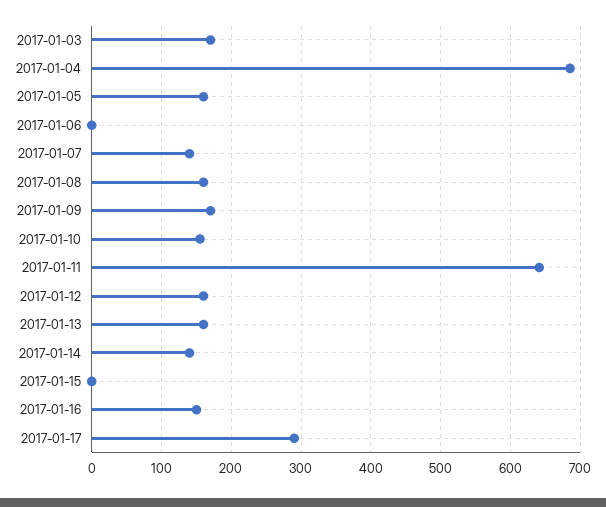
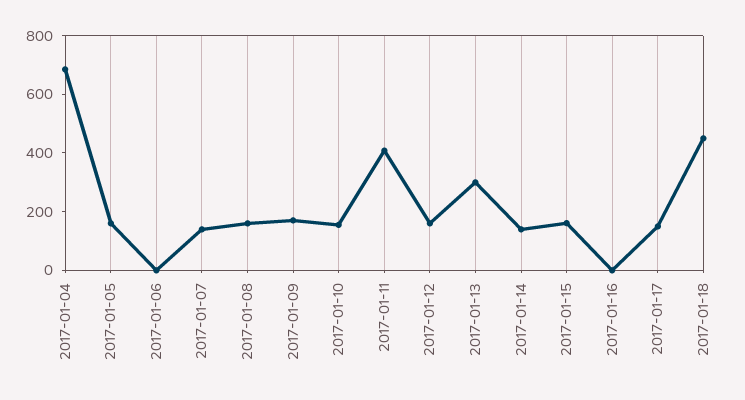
2017-01-03: 170 -> none
2017-01-11: 640 -> 400
2017-01-13: 160 -> 300
2017-01-15: 0 -> 150
2017-01-16: 150 -> 0
2017-01-17: 290 -> 150
2017-01-18: none -> 450

